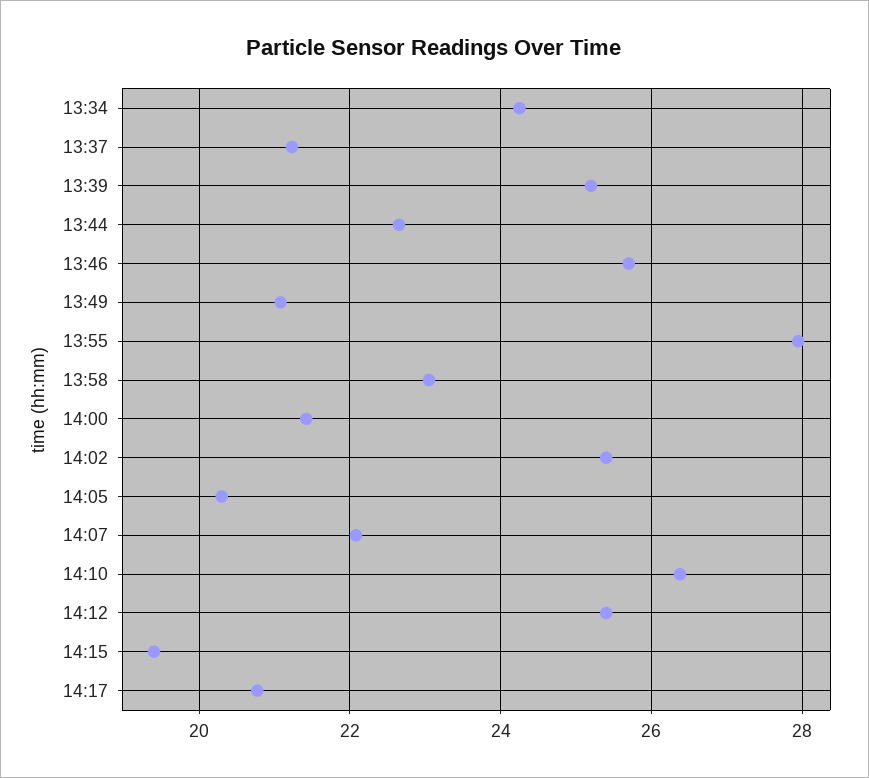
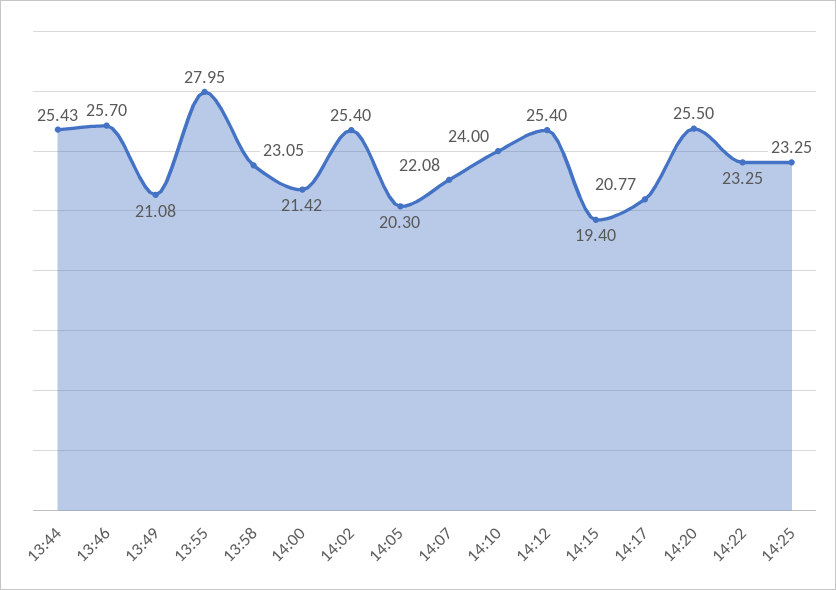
13:34: 24.2 -> none
13:37: 21.2 -> none
13:39: 25.2 -> none
13:44: 22.6 -> 25.43
14:10: 26.4 -> 24
14:20: none -> 25.5
14:22: none -> 23.25
14:25: none -> 23.25

